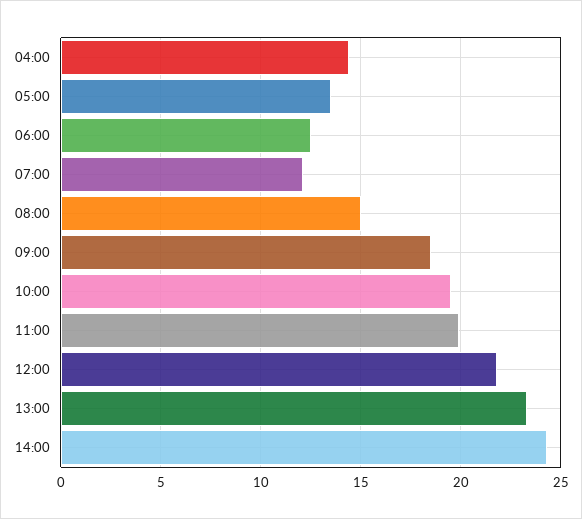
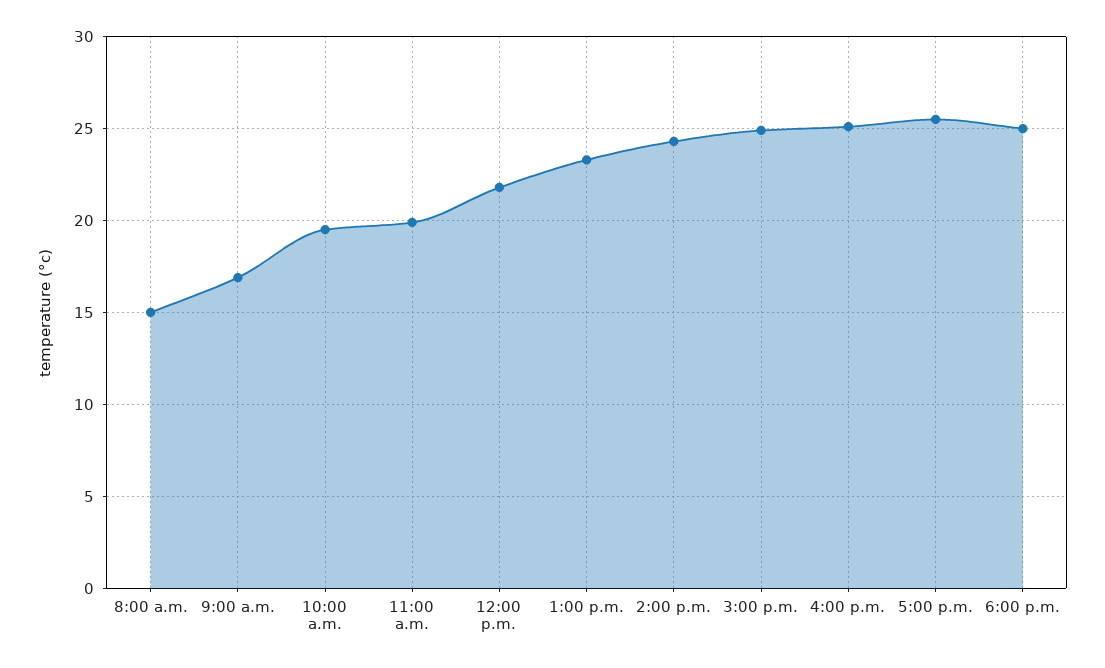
04:00: 14.5 -> none
05:00: 13.5 -> none
06:00: 12.5 -> none
07:00: 12 -> none
09:00: 18.5 -> 17
3:00 p.m.: none -> 25
4:00 p.m.: none -> 25
5:00 p.m.: none -> 25.5
6:00 p.m.: none -> 25

